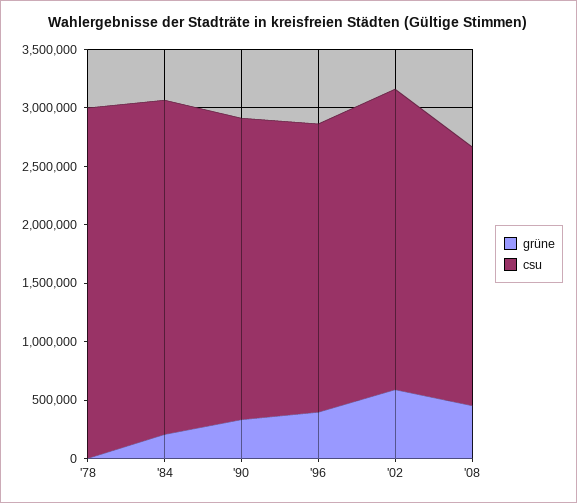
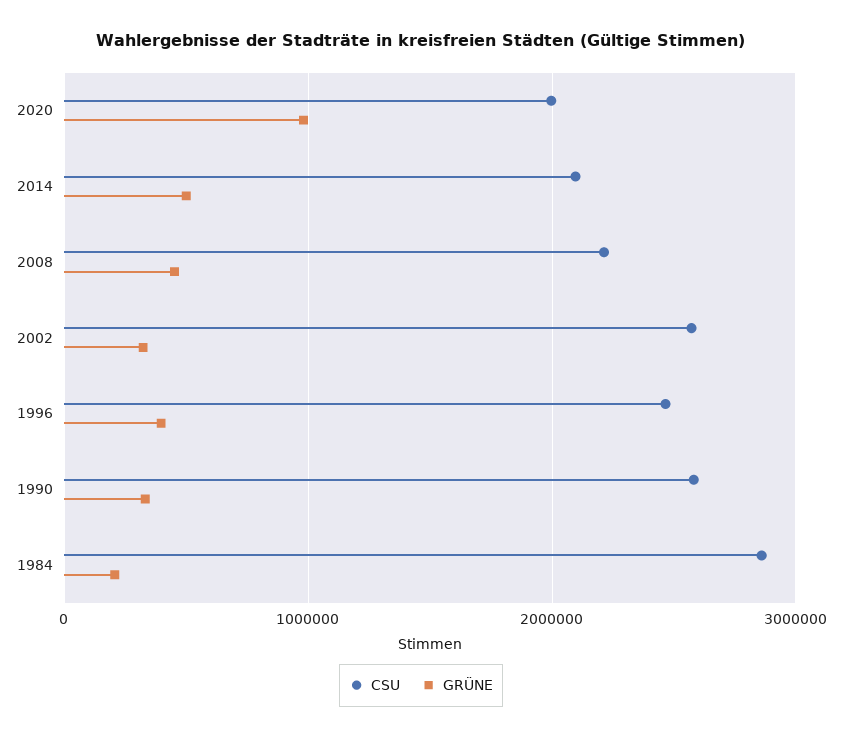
grüne, '78: 0 -> none
csu, '78: 3000000 -> none
grüne, '02: 600000 -> 300000
csu, 2020: none -> 2000000
grüne, 2020: none -> 1000000
csu, 2014: none -> 2100000
grüne, 2014: none -> 500000

